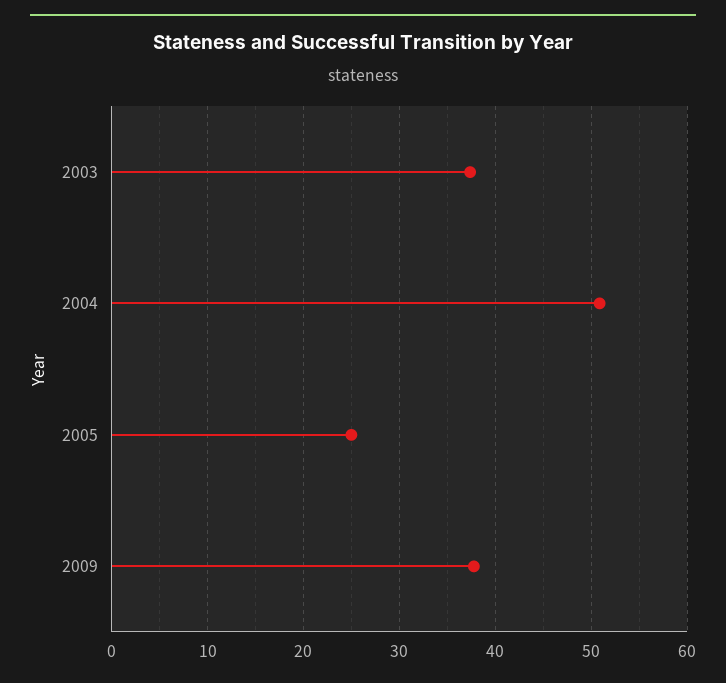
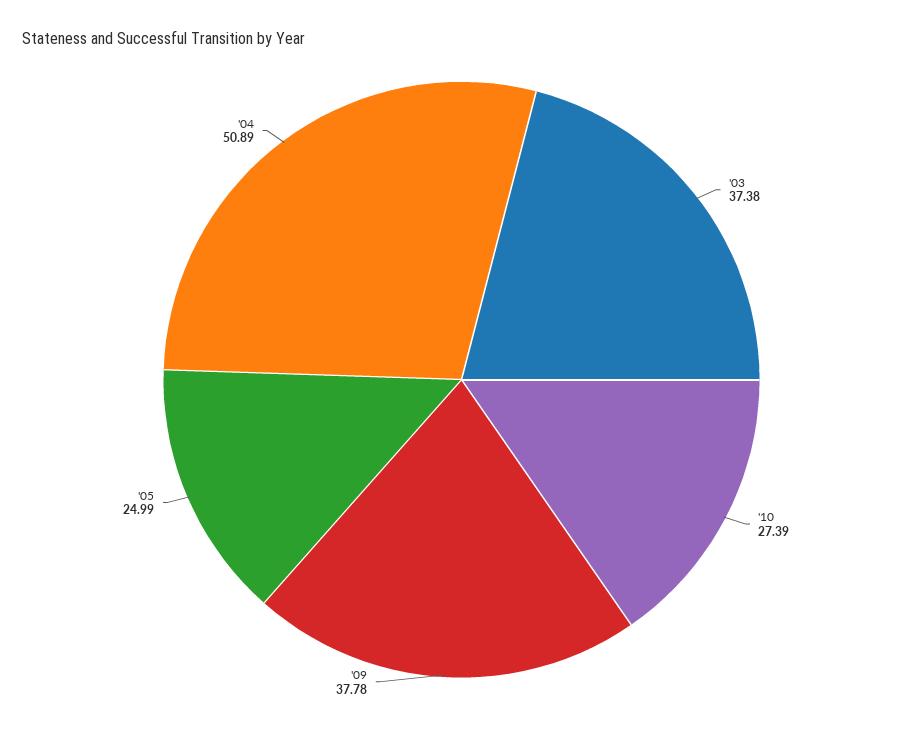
'10: none -> 27.39

